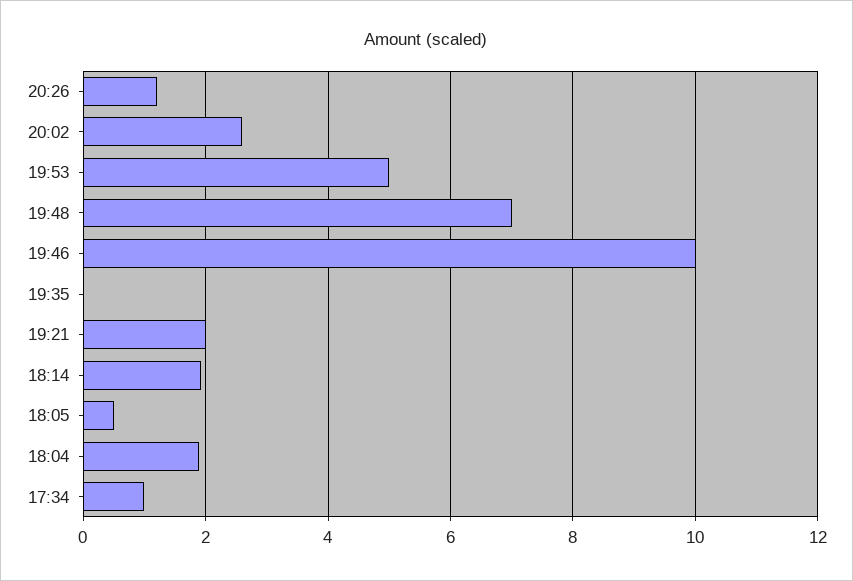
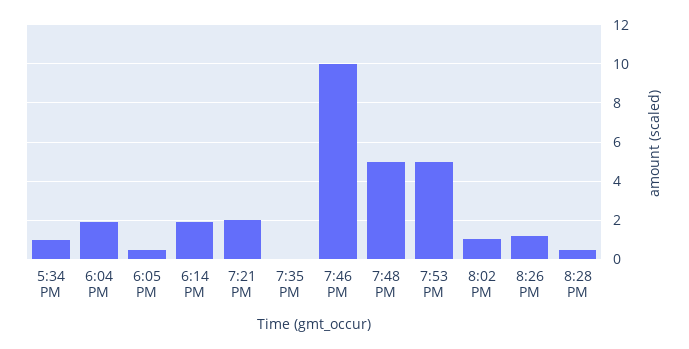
20:02: 2.6 -> 1
19:48: 7 -> 5
8:28 PM: none -> 0.5

